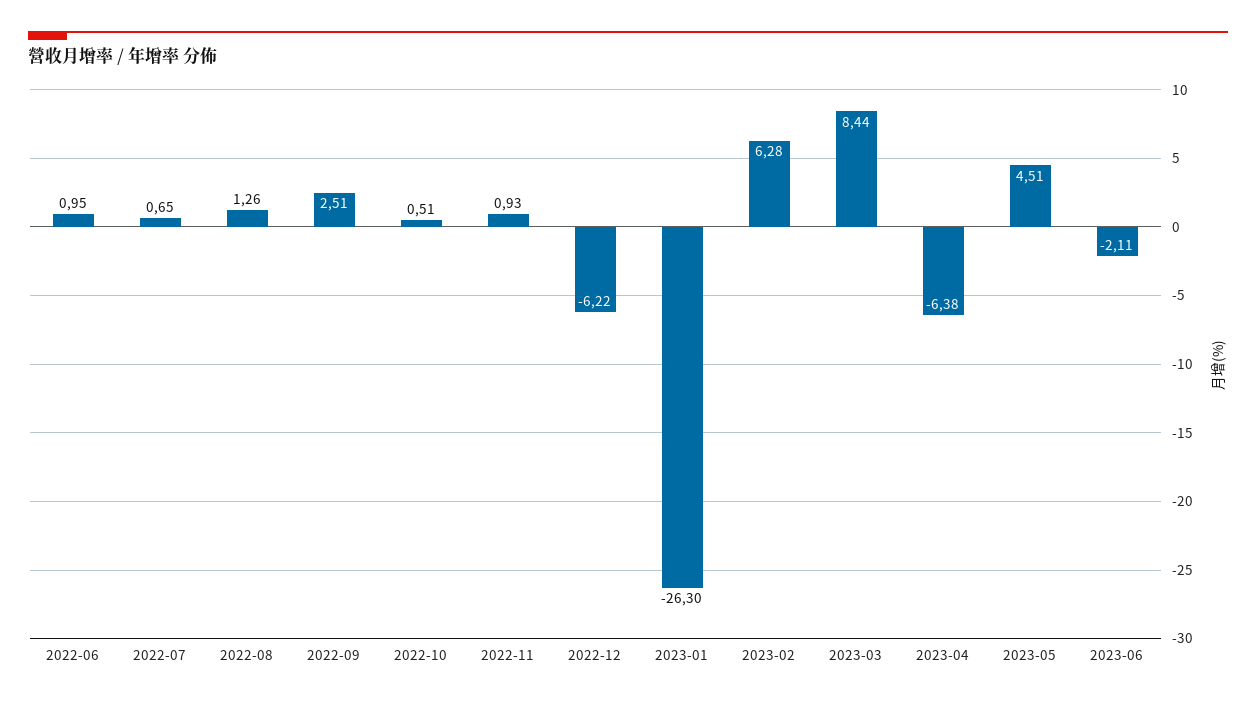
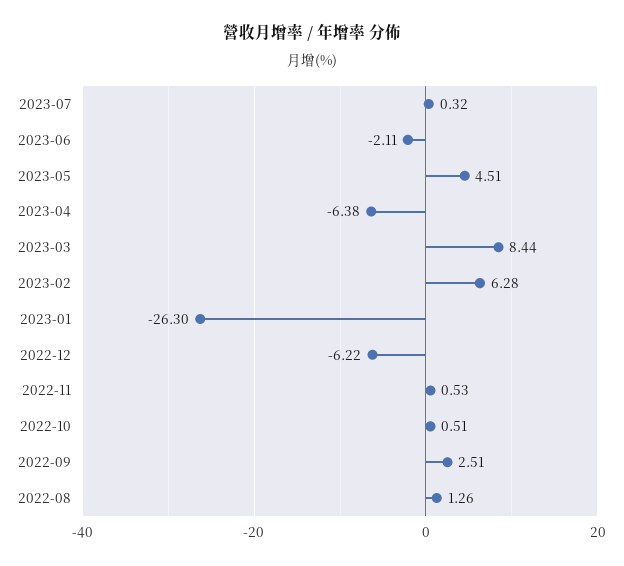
2022-06: 0.95 -> none
2022-07: 0.65 -> none
2022-11: 0.93 -> 0.53
2023-07: none -> 0.32

